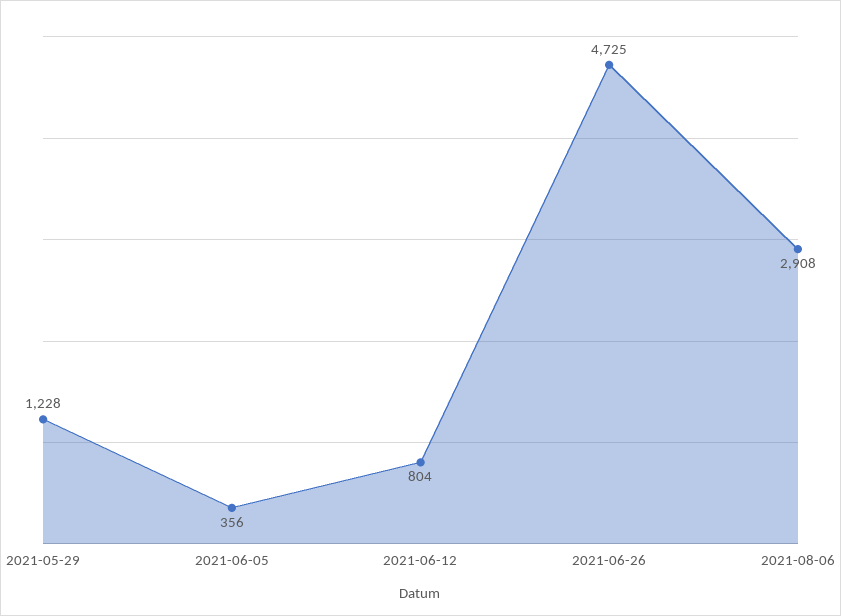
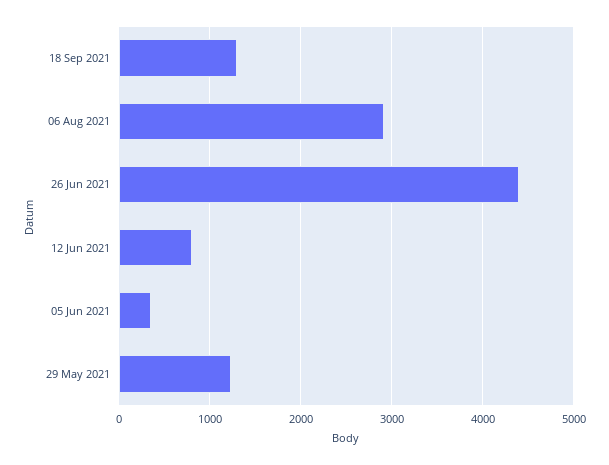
2021-06-26: 4725 -> 4400
18 Sep 2021: none -> 1300

